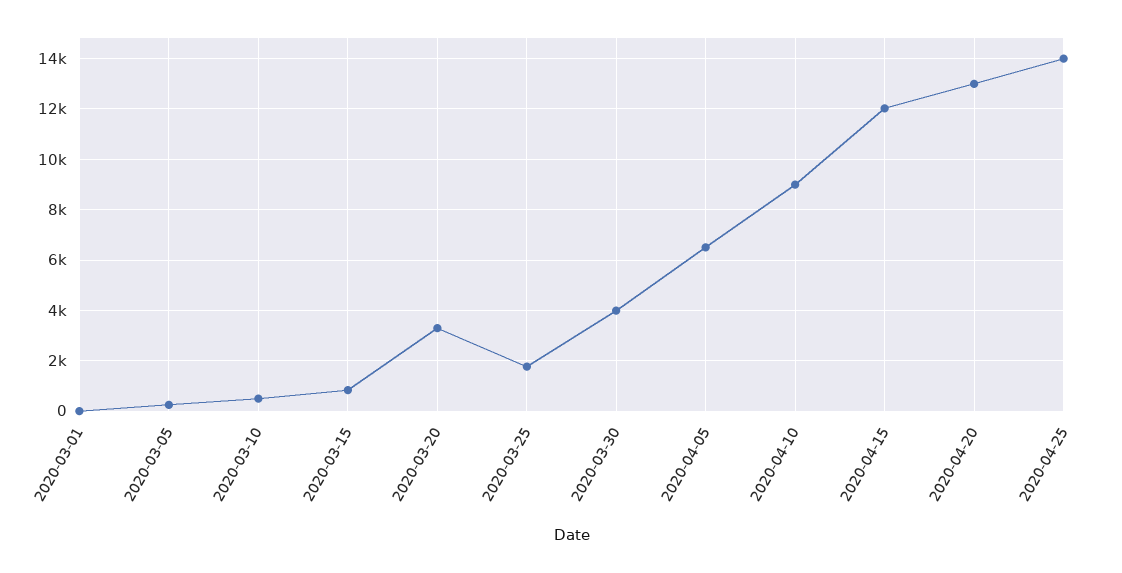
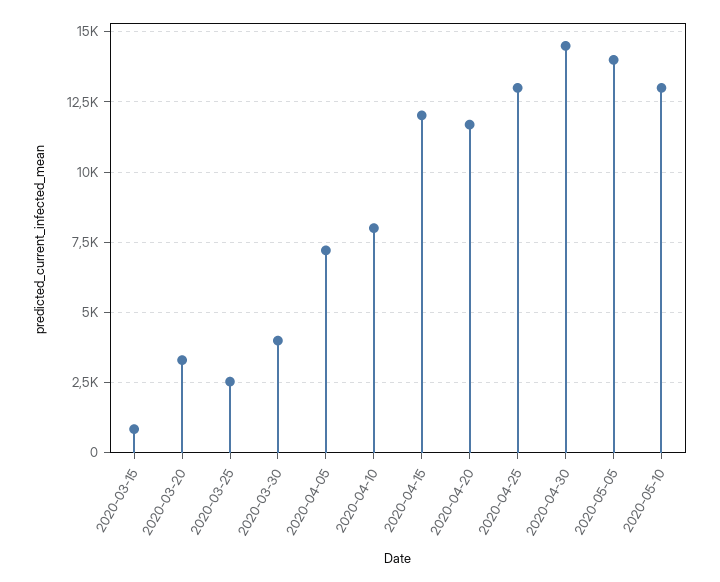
2020-03-01: 0 -> none
2020-03-05: 250 -> none
2020-03-10: 500 -> none
2020-03-25: 1750 -> 2500
2020-04-05: 6500 -> 7250
2020-04-10: 9000 -> 8000
2020-04-20: 13000 -> 11750
2020-04-25: 14000 -> 13000
2020-04-30: none -> 14500
2020-05-05: none -> 14000
2020-05-10: none -> 13000

